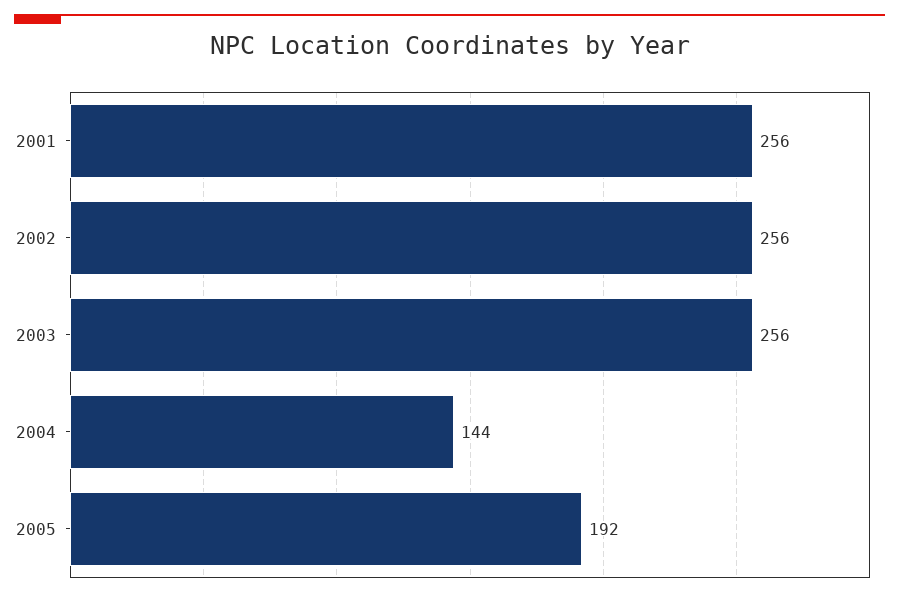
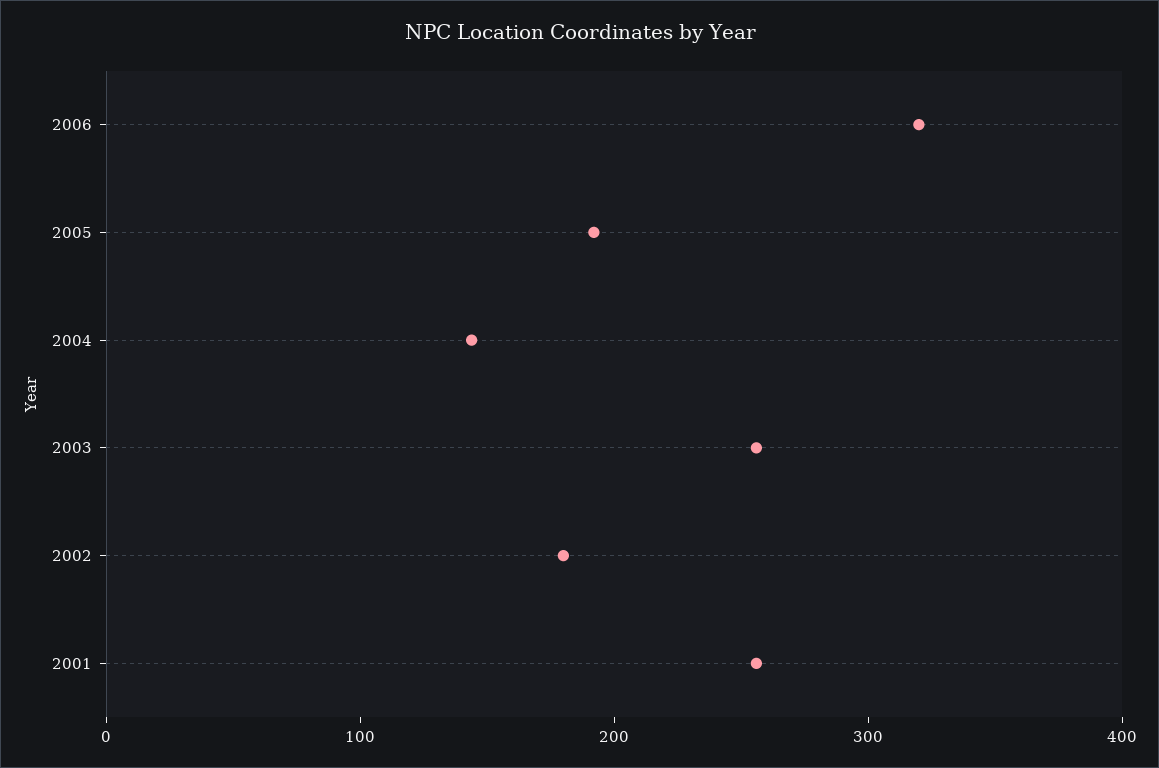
2002: 256 -> 180
2006: none -> 320

